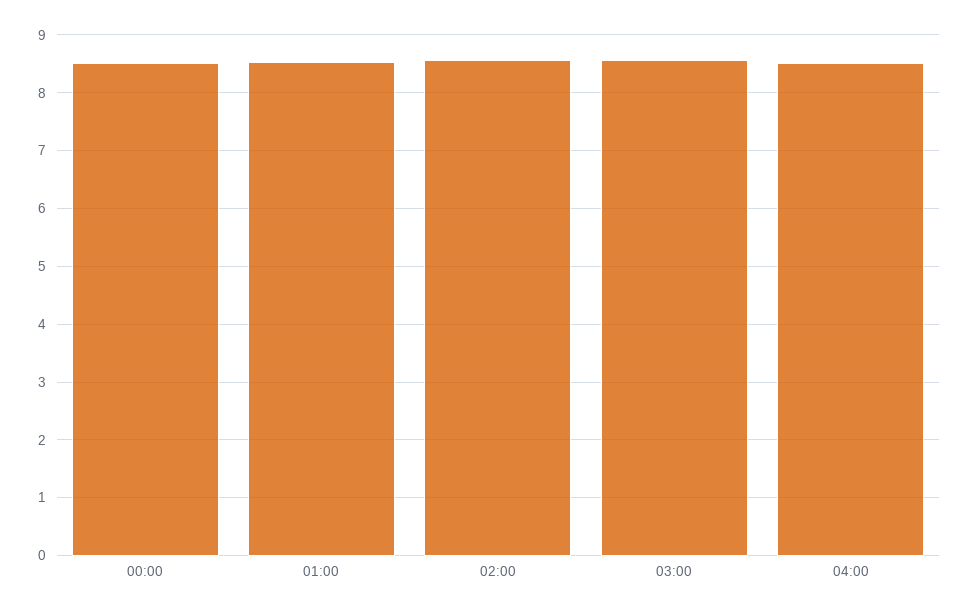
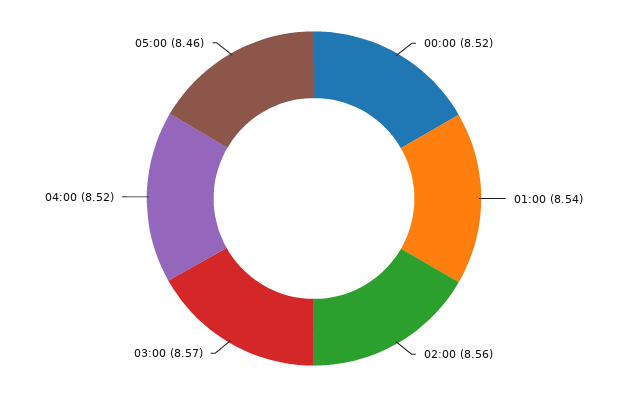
05:00: none -> 8.46

